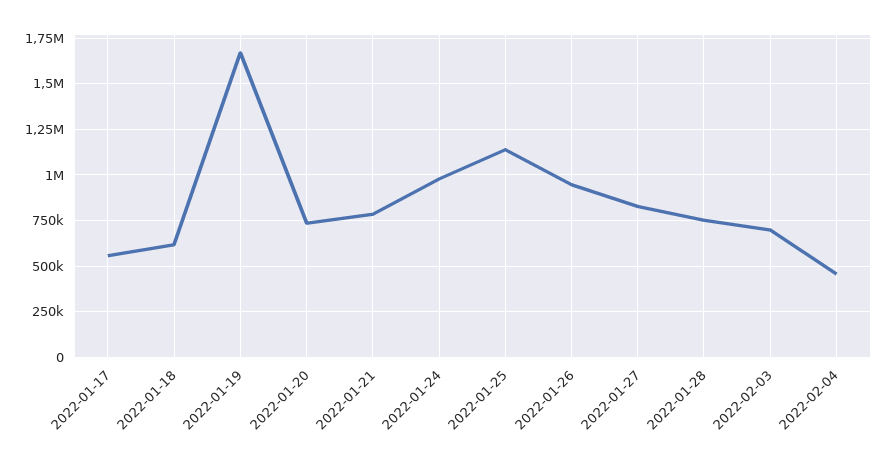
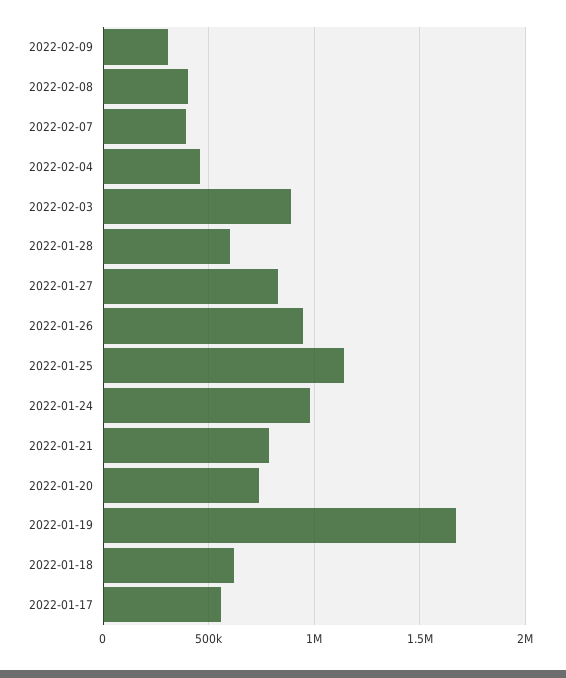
2022-01-28: 750000 -> 600000
2022-02-03: 700000 -> 900000
2022-02-09: none -> 300000
2022-02-08: none -> 400000
2022-02-07: none -> 400000

